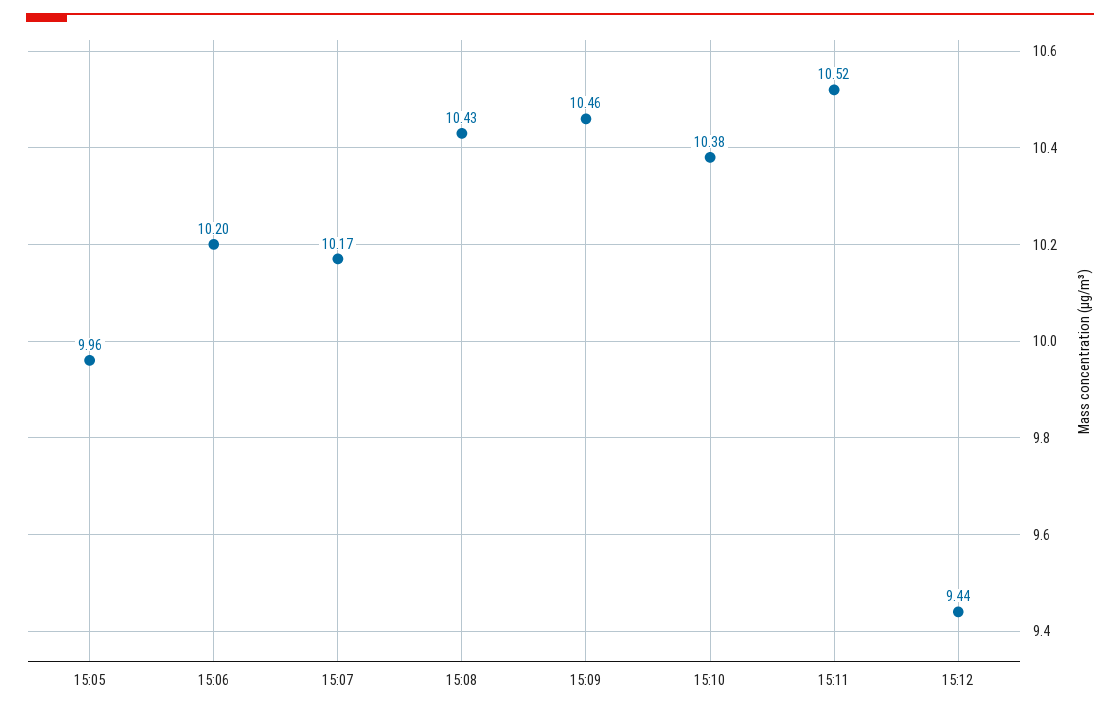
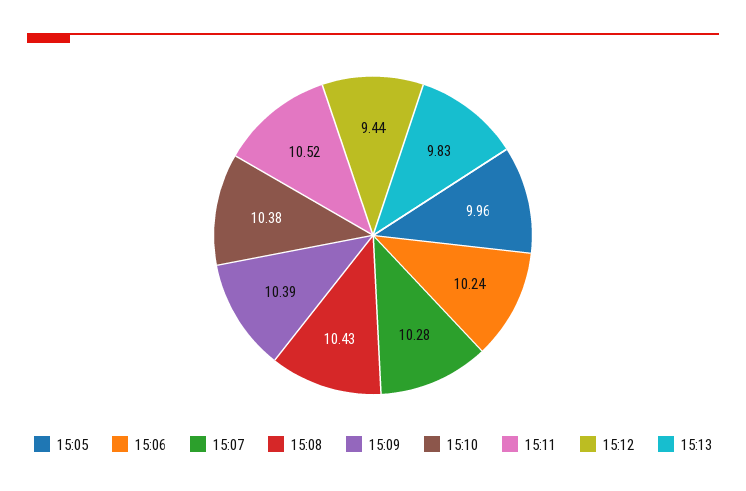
15:06: 10.2 -> 10.24
15:07: 10.17 -> 10.28
15:09: 10.46 -> 10.39
15:13: none -> 9.83

